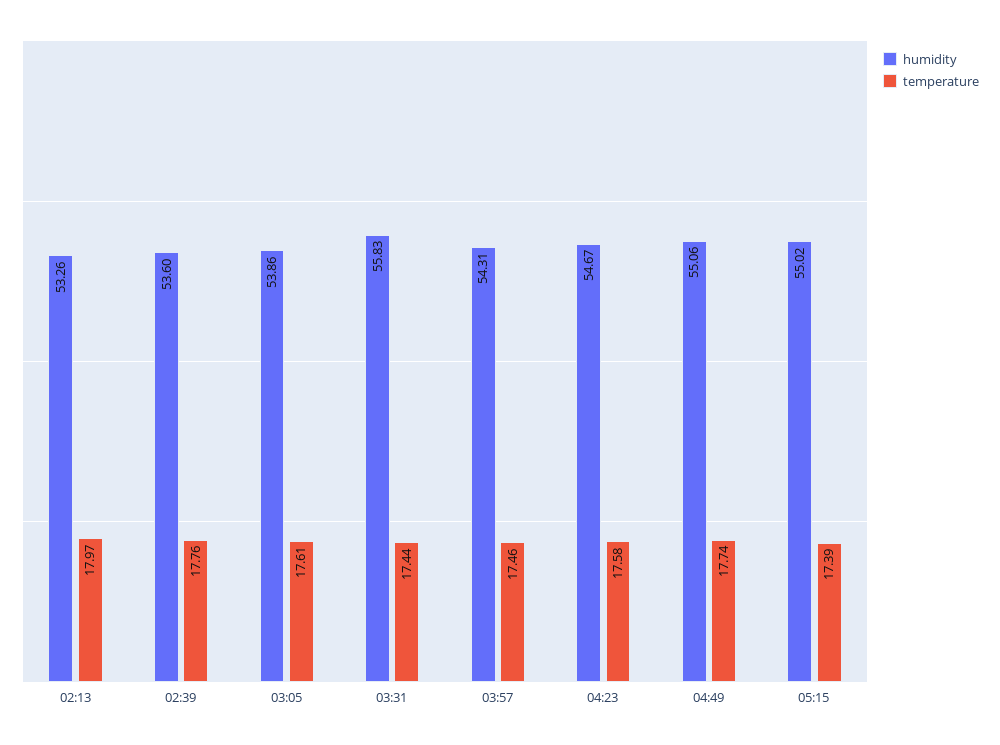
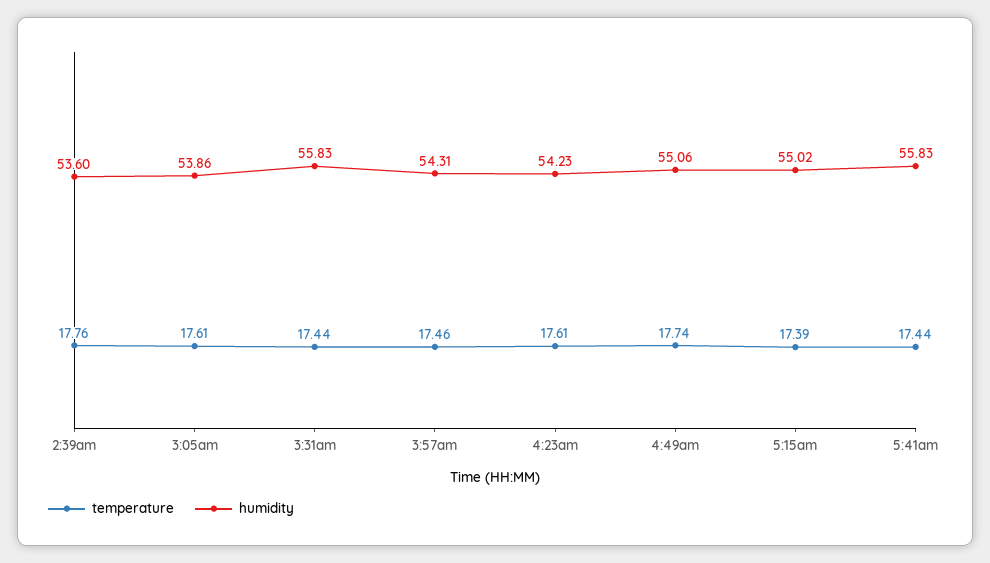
humidity, 02:13: 53.26 -> none
temperature, 02:13: 17.97 -> none
humidity, 04:23: 54.67 -> 54.23
temperature, 04:23: 17.58 -> 17.61
temperature, 5:41am: none -> 17.44
humidity, 5:41am: none -> 55.83

